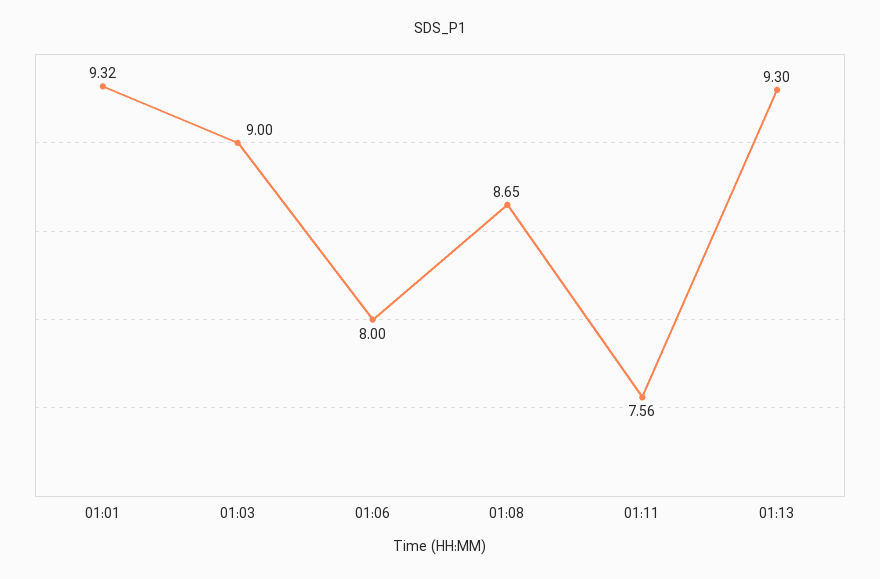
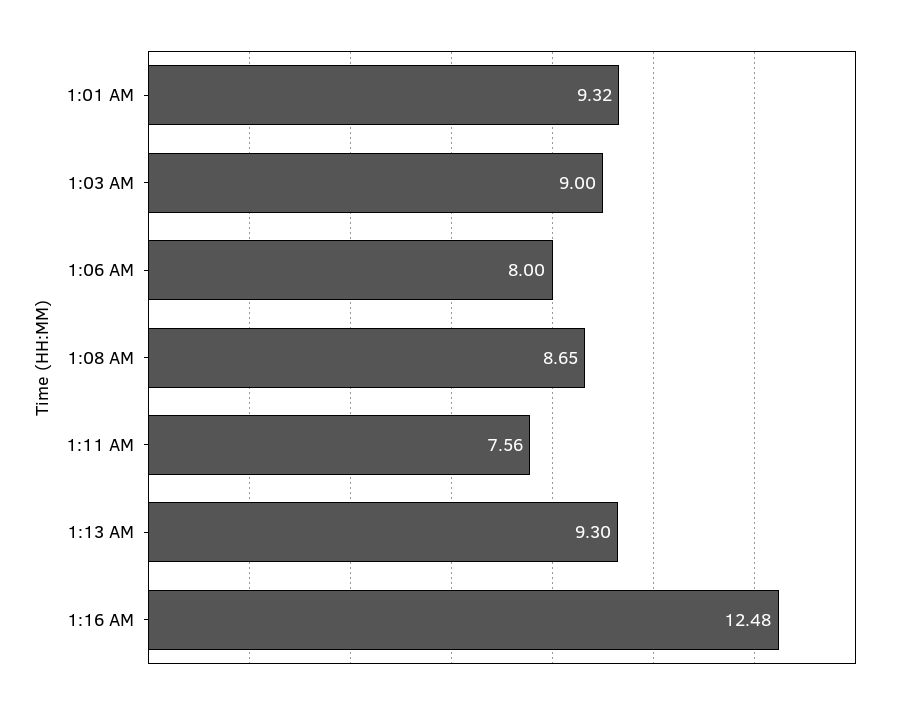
1:16 AM: none -> 12.48

